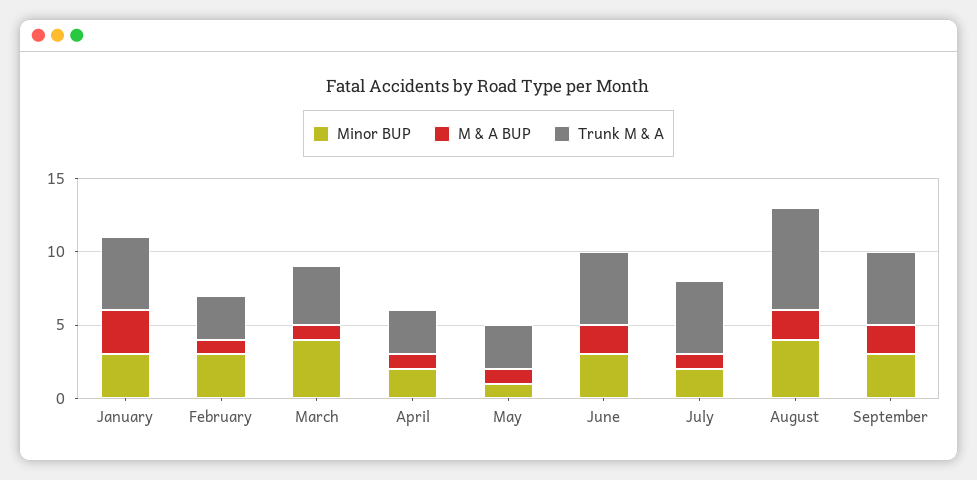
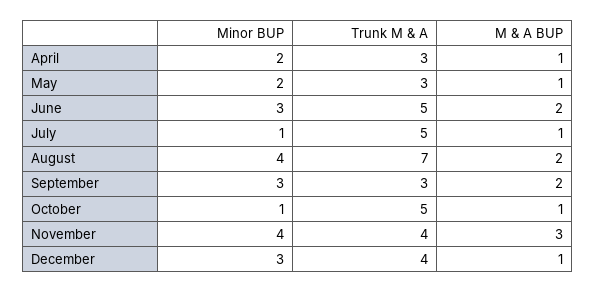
Minor BUP, January: 3 -> none
M & A BUP, January: 3 -> none
Trunk M & A, January: 5 -> none
Minor BUP, February: 3 -> none
M & A BUP, February: 1 -> none
Trunk M & A, February: 3 -> none
Minor BUP, March: 4 -> none
M & A BUP, March: 1 -> none
Trunk M & A, March: 4 -> none
Minor BUP, May: 1 -> 2
Minor BUP, July: 2 -> 1
Trunk M & A, September: 5 -> 3
Minor BUP, October: none -> 1
Trunk M & A, October: none -> 5
M & A BUP, October: none -> 1
Minor BUP, November: none -> 4
Trunk M & A, November: none -> 4
M & A BUP, November: none -> 3
Minor BUP, December: none -> 3
Trunk M & A, December: none -> 4
M & A BUP, December: none -> 1

